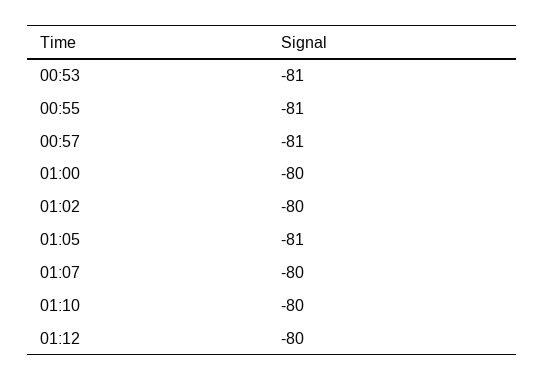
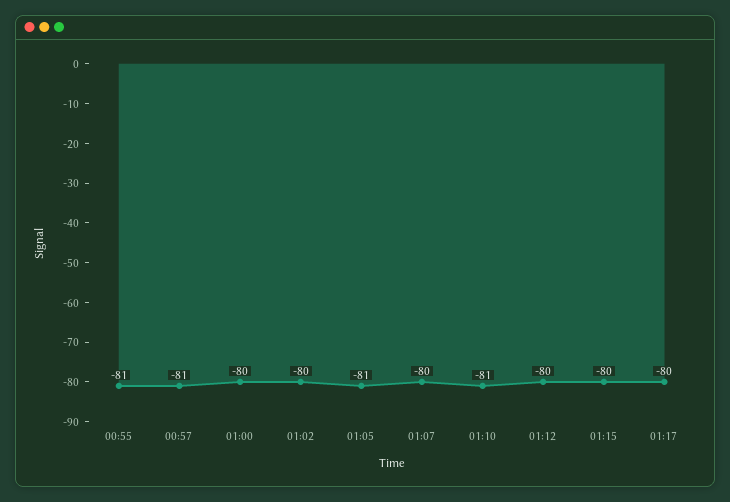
00:53: -81 -> none
01:10: -80 -> -81
01:15: none -> -80
01:17: none -> -80

